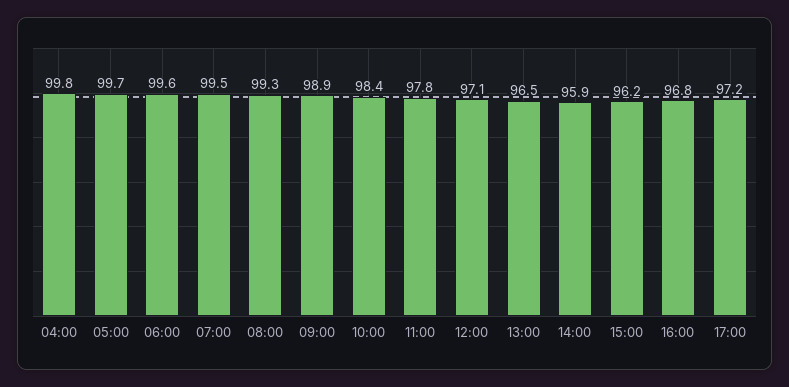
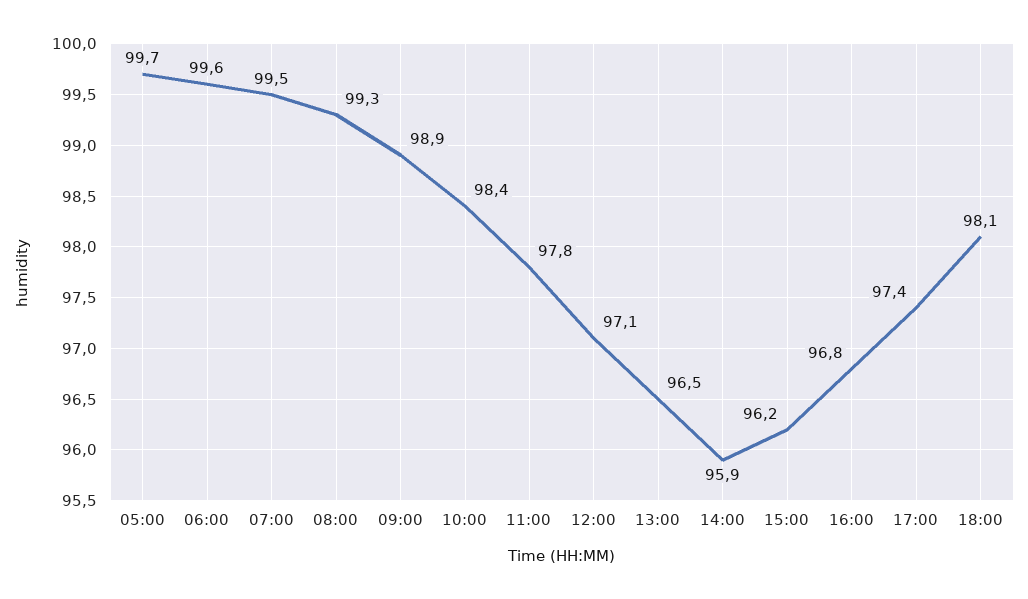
04:00: 99.8 -> none
17:00: 97.2 -> 97.4
18:00: none -> 98.1

